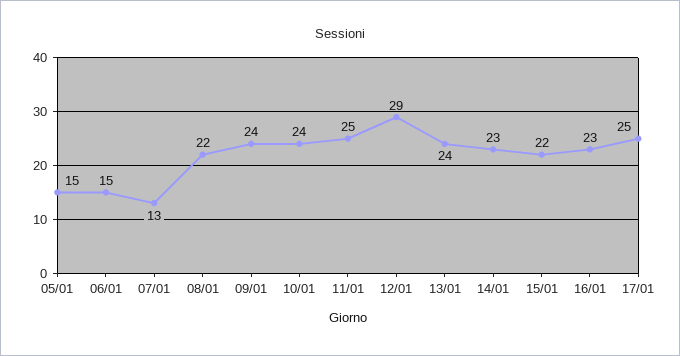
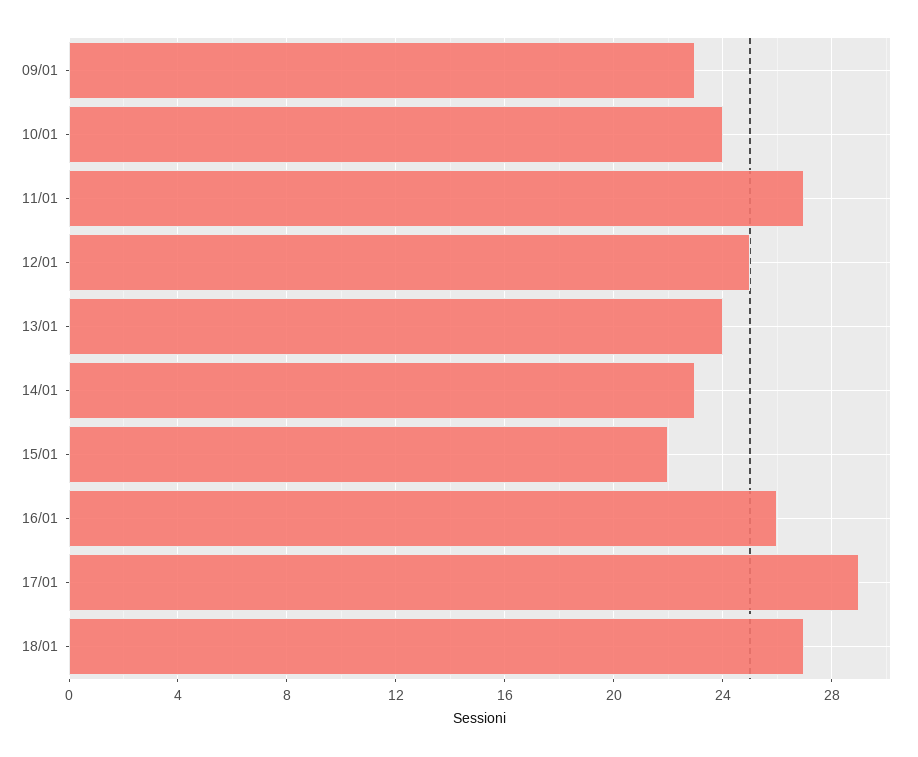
05/01: 15 -> none
06/01: 15 -> none
07/01: 13 -> none
08/01: 22 -> none
09/01: 24 -> 23
11/01: 25 -> 27
12/01: 29 -> 25
16/01: 23 -> 26
17/01: 25 -> 29
18/01: none -> 27

